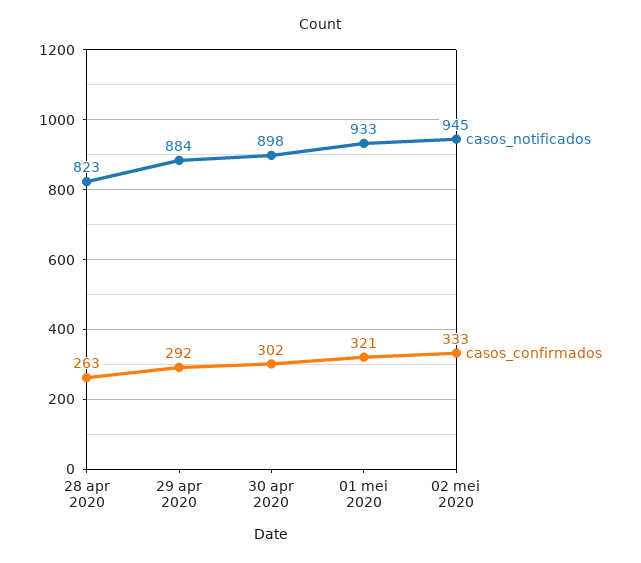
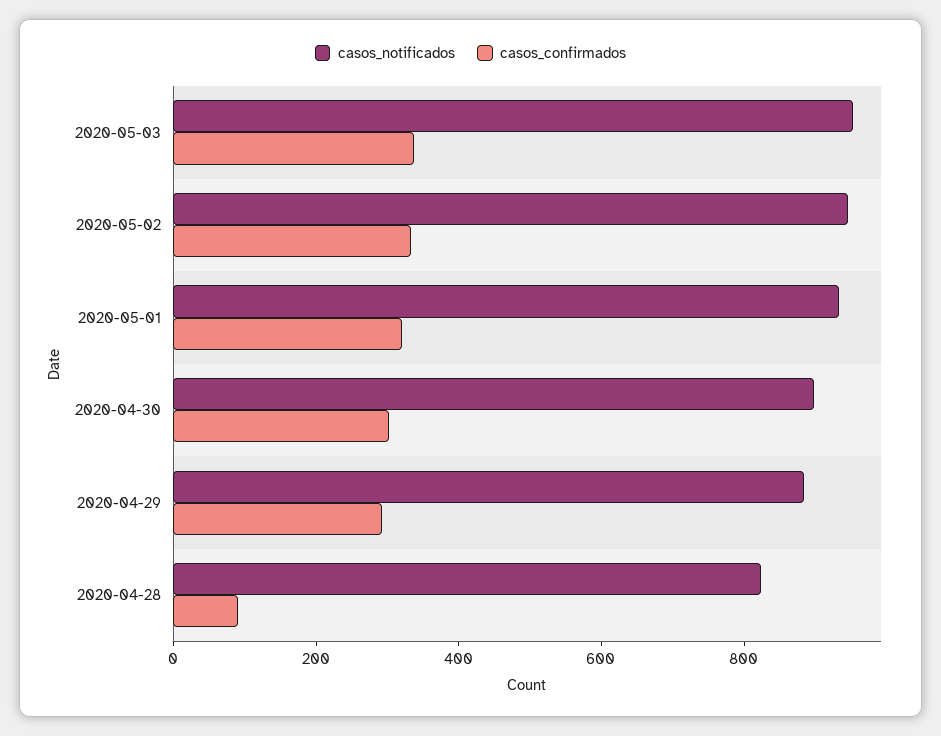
casos_confirmados, 28 apr 2020: 263 -> 100
casos_notificados, 2020-05-03: none -> 950
casos_confirmados, 2020-05-03: none -> 350

